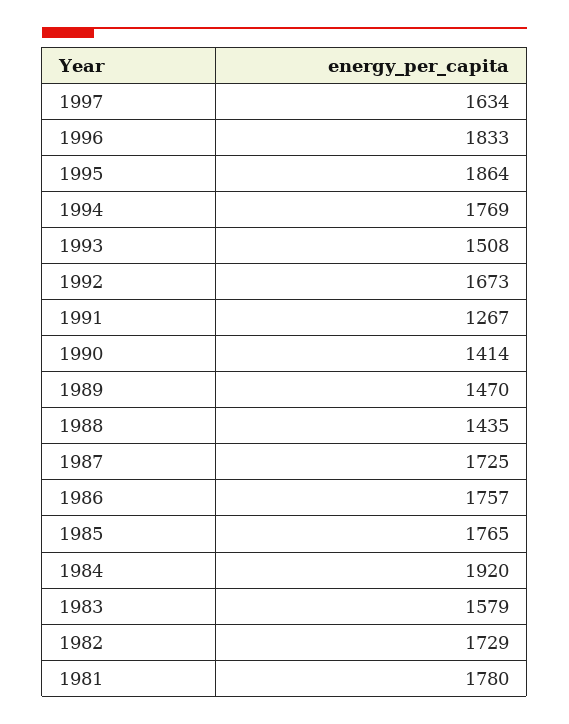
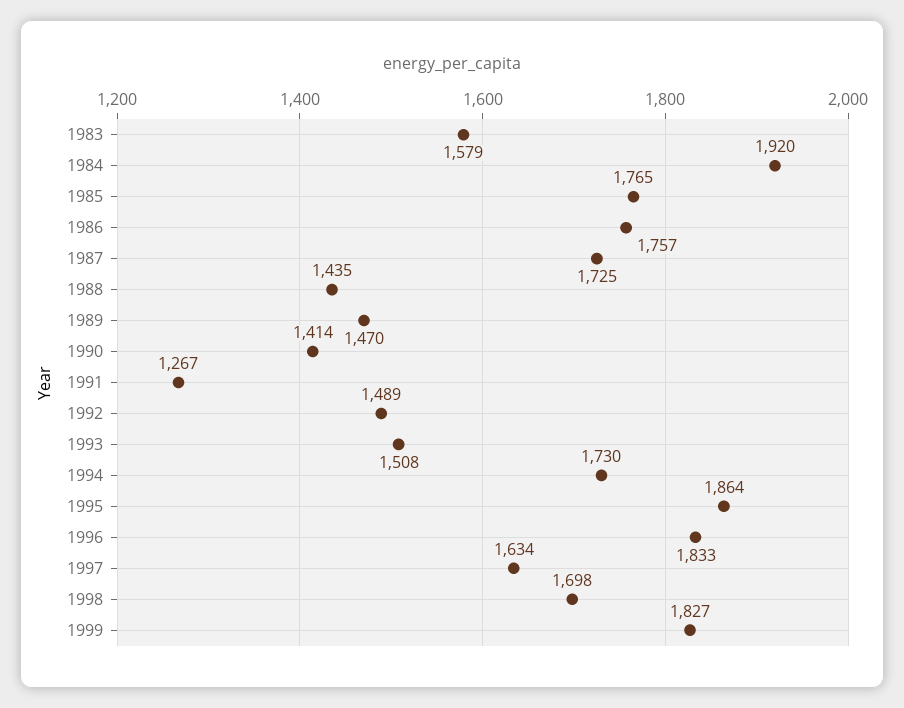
1994: 1769 -> 1730
1992: 1673 -> 1489
1982: 1729 -> none
1981: 1780 -> none
1998: none -> 1698
1999: none -> 1827

